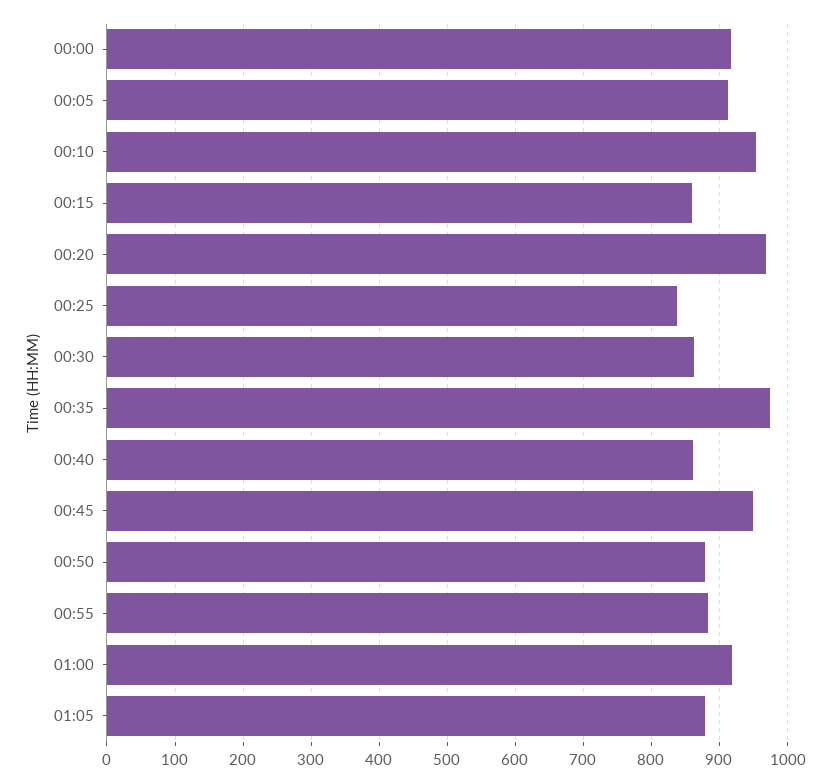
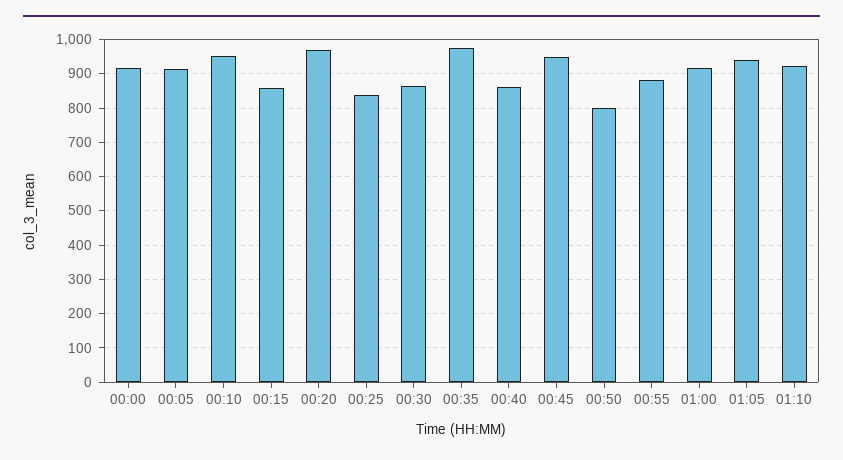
00:50: 880 -> 800
01:05: 880 -> 940
01:10: none -> 920

